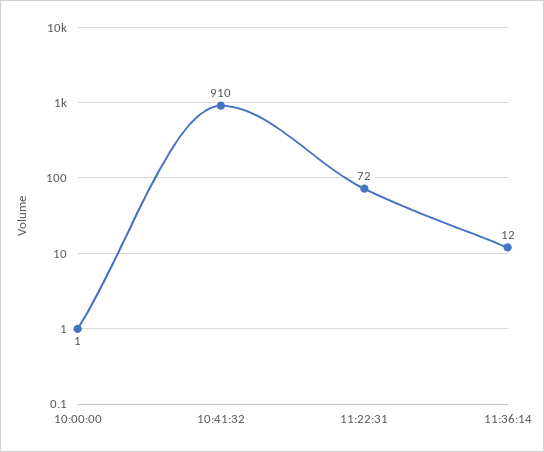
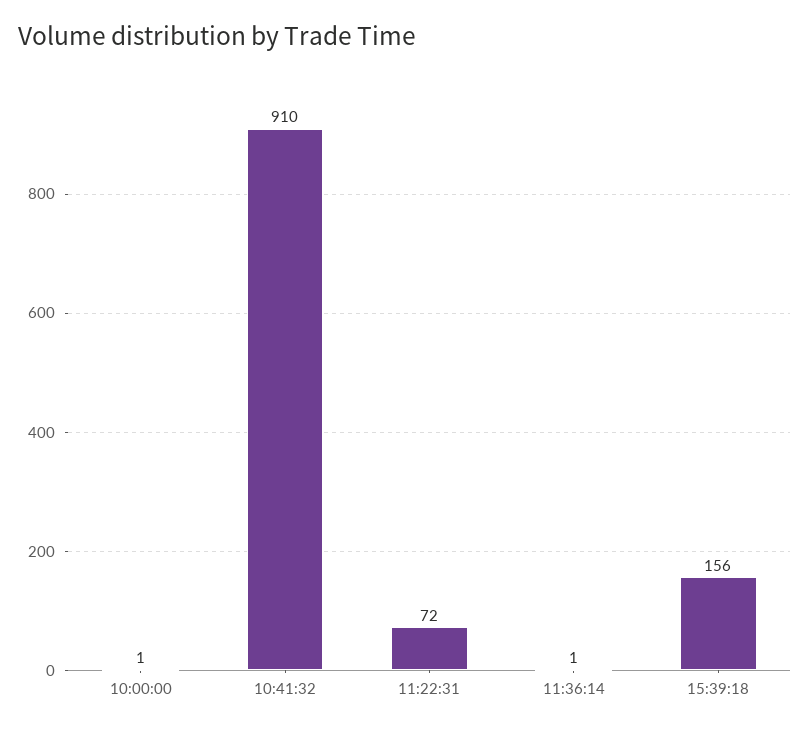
11:36:14: 12 -> 1
15:39:18: none -> 156

